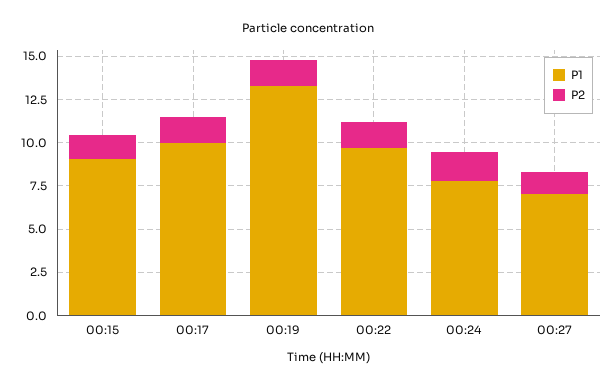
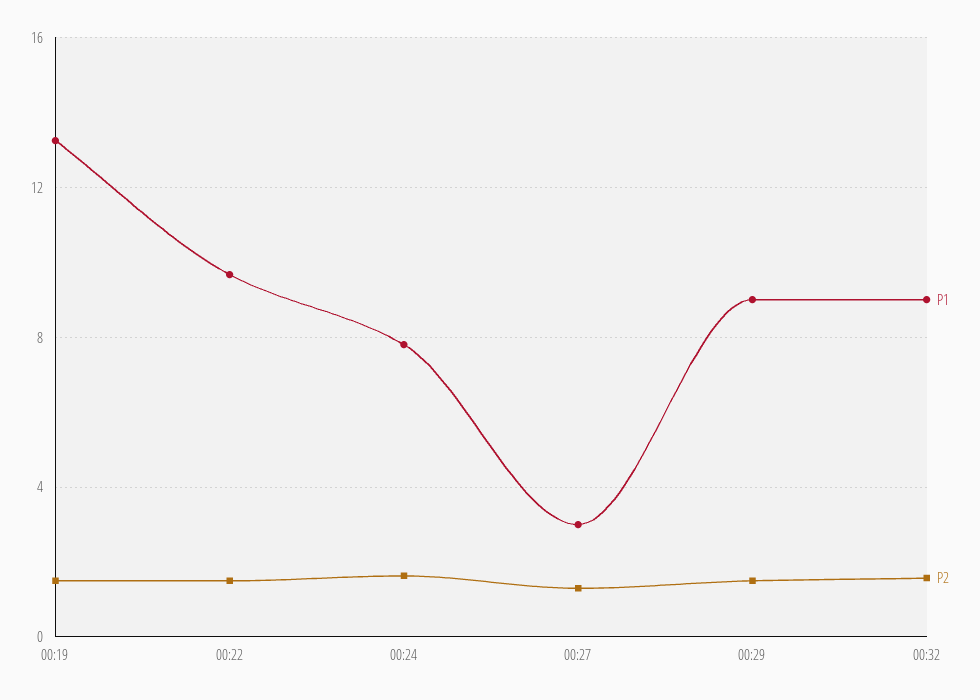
P1, 00:15: 9 -> none
P2, 00:15: 1.5 -> none
P1, 00:17: 10 -> none
P2, 00:17: 1.5 -> none
P1, 00:27: 7 -> 3
P1, 00:29: none -> 9
P2, 00:29: none -> 1.5
P1, 00:32: none -> 9
P2, 00:32: none -> 1.5

